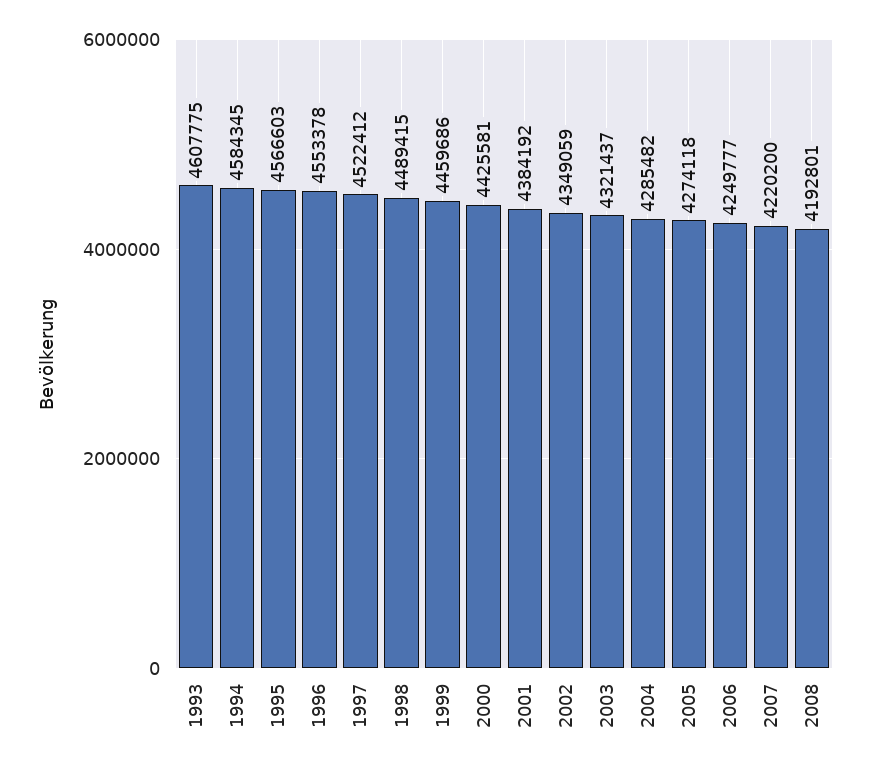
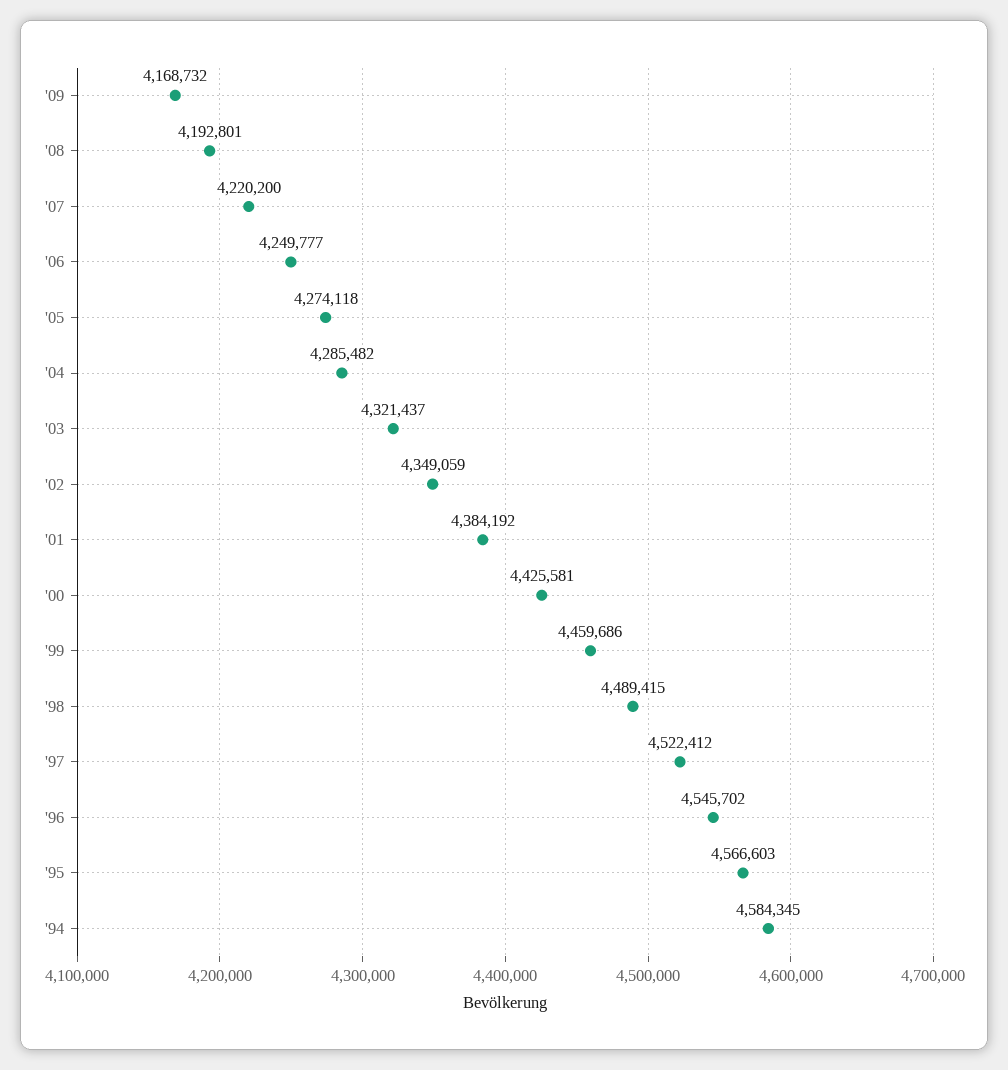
1993: 4607775 -> none
1996: 4553378 -> 4545702
'09: none -> 4168732

